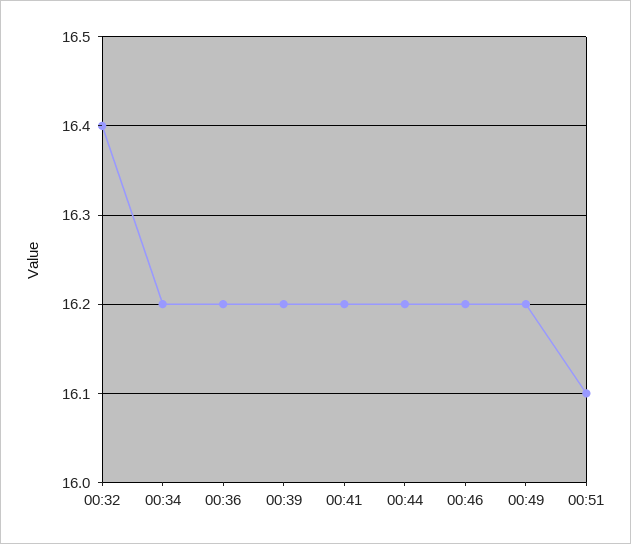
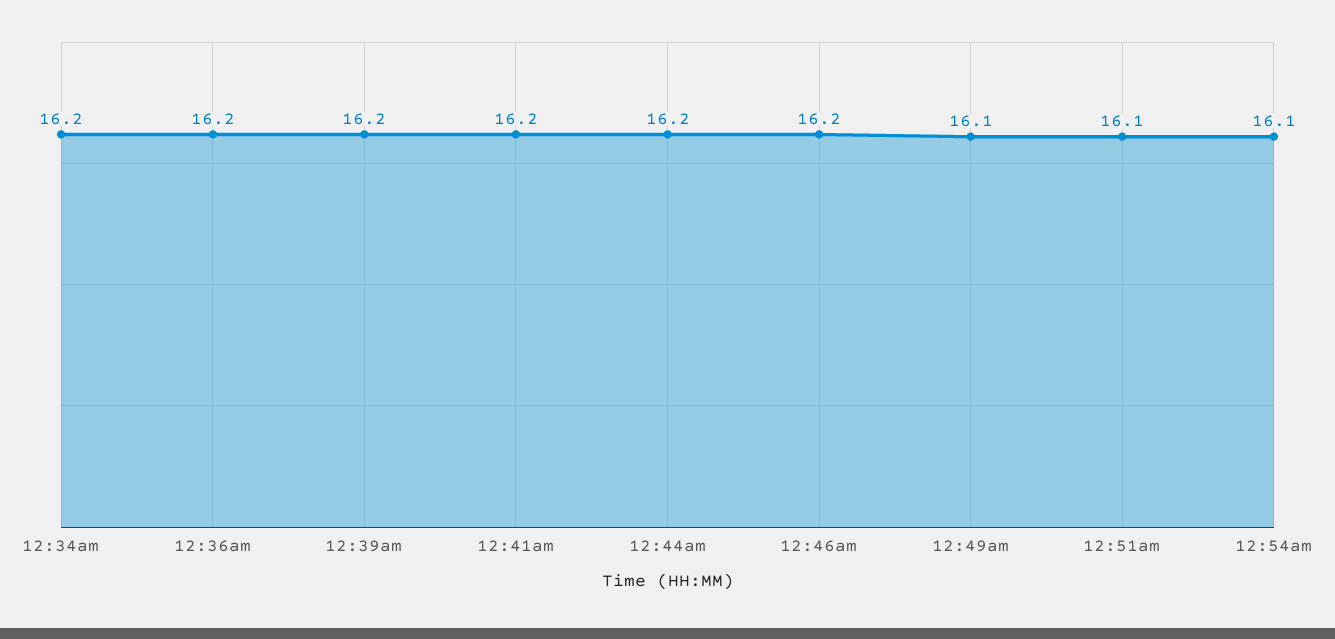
00:32: 16.4 -> none
00:49: 16.2 -> 16.1
12:54am: none -> 16.1

